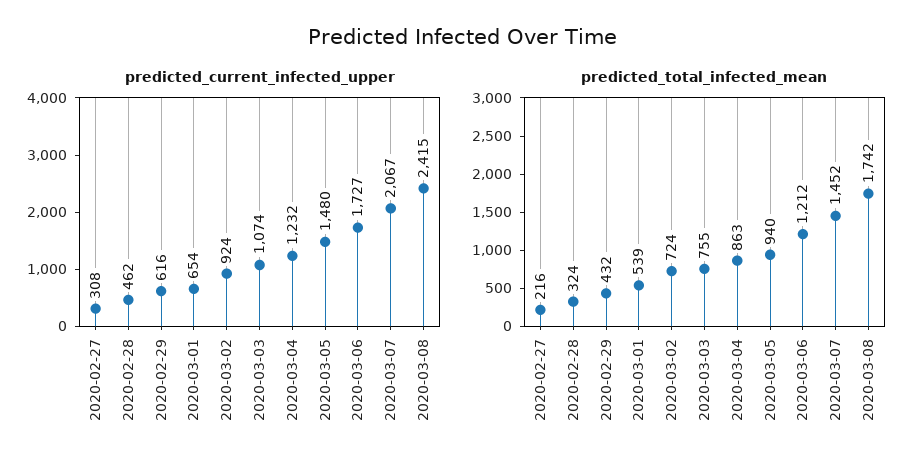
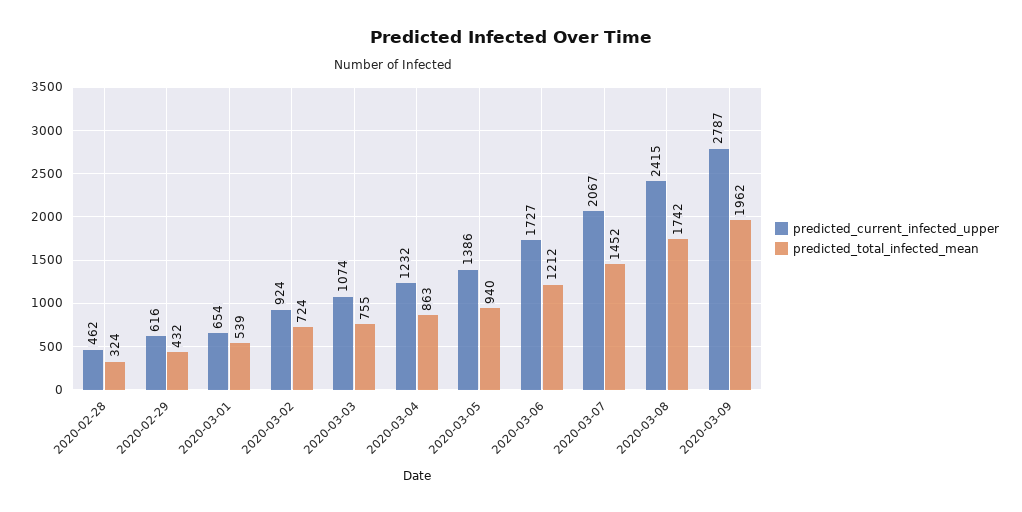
predicted_current_infected_upper, 2020-02-27: 308 -> none
predicted_current_infected_upper, 2020-03-05: 1480 -> 1386
predicted_total_infected_mean, 2020-02-27: 216 -> none
predicted_current_infected_upper, 2020-03-09: none -> 2787
predicted_total_infected_mean, 2020-03-09: none -> 1962

